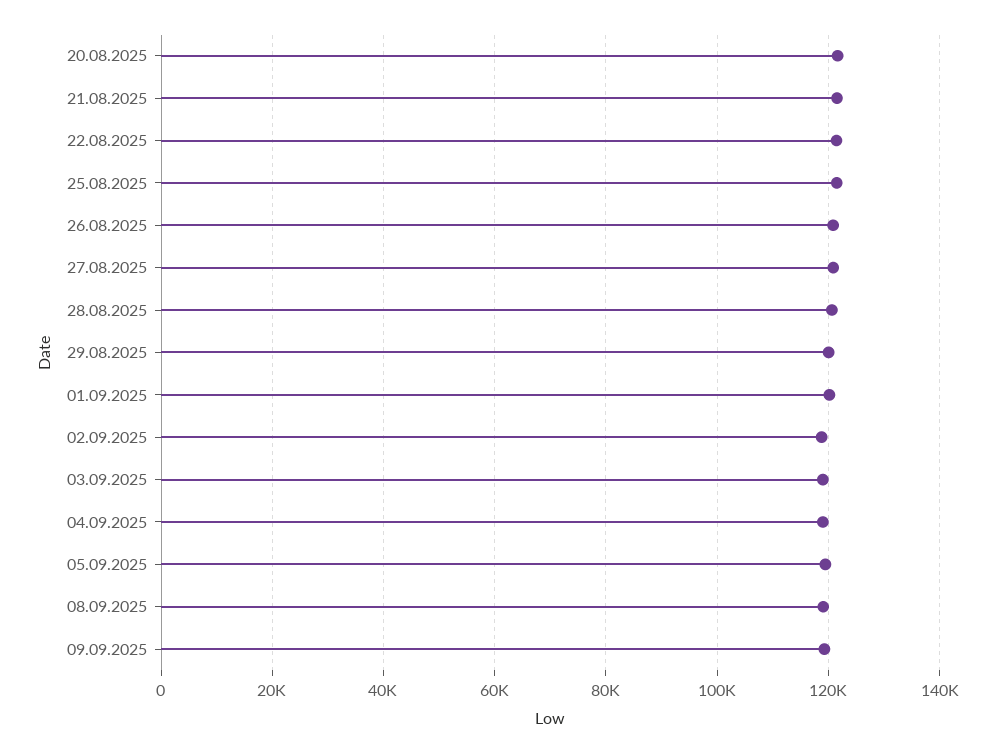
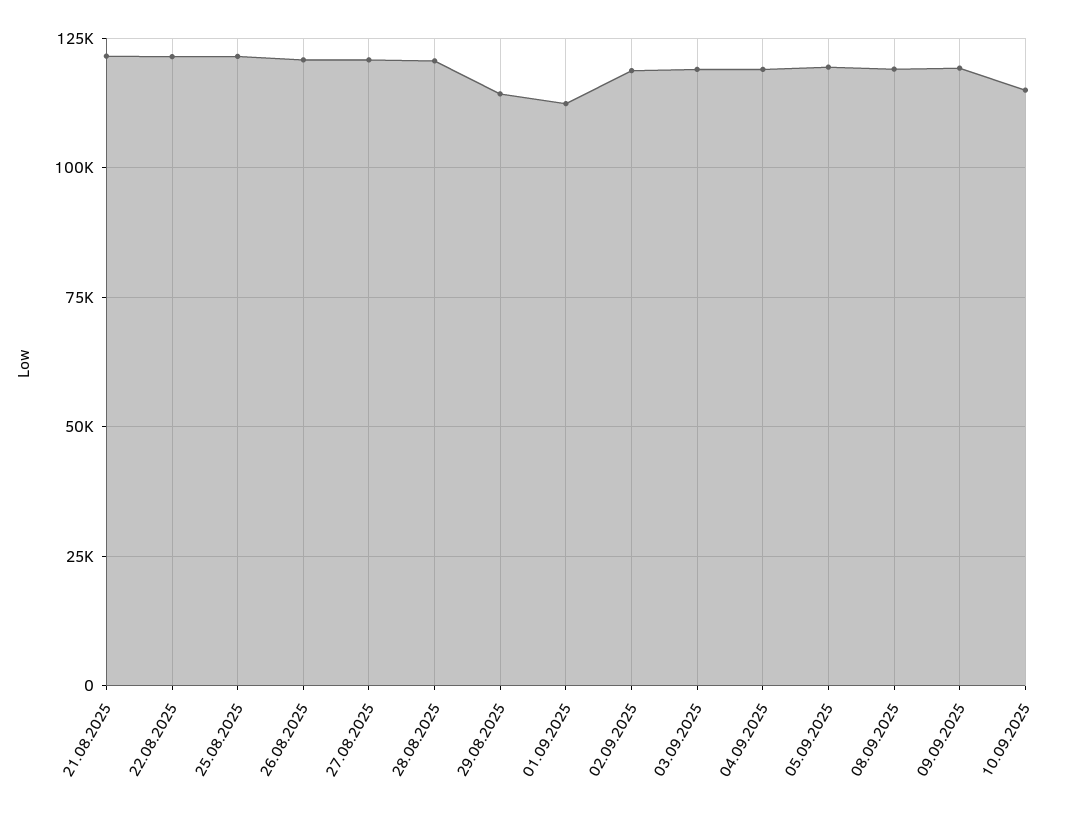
20.08.2025: 122000 -> none
29.08.2025: 120000 -> 115000
01.09.2025: 120000 -> 112500
10.09.2025: none -> 115000

